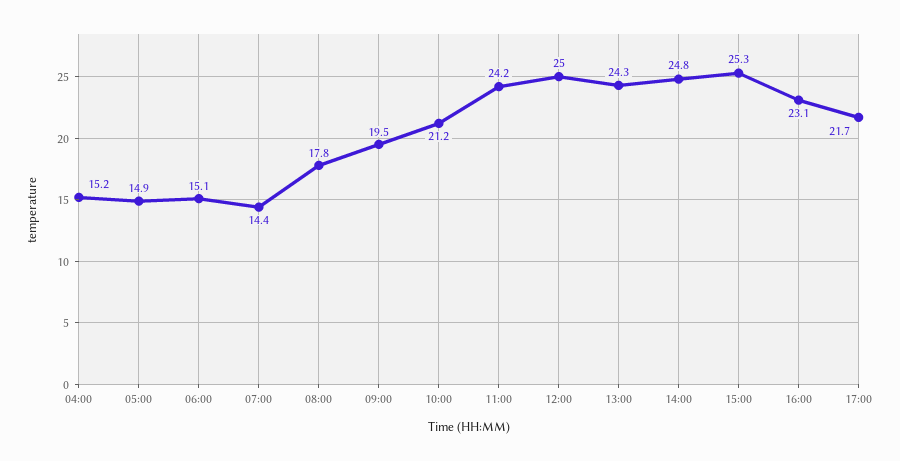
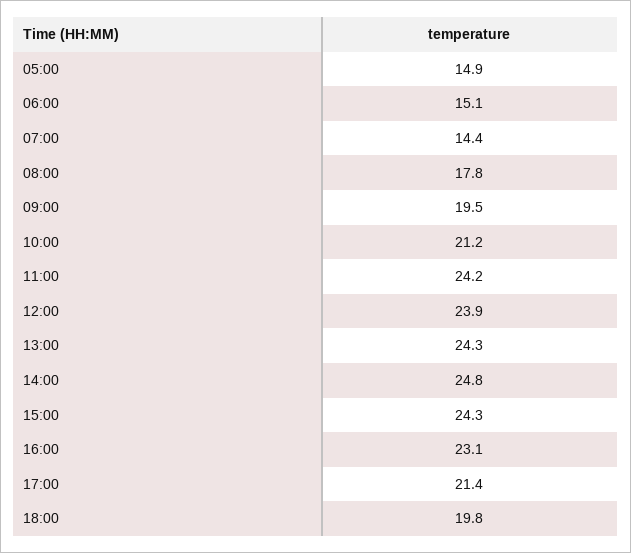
04:00: 15.2 -> none
12:00: 25 -> 23.9
15:00: 25.3 -> 24.3
17:00: 21.7 -> 21.4
18:00: none -> 19.8

